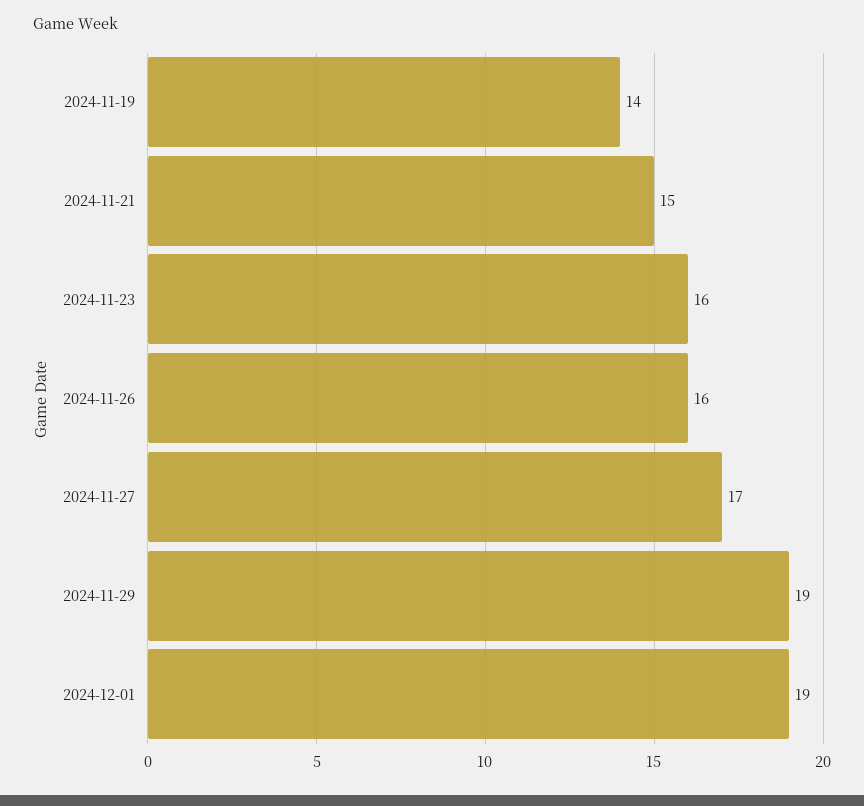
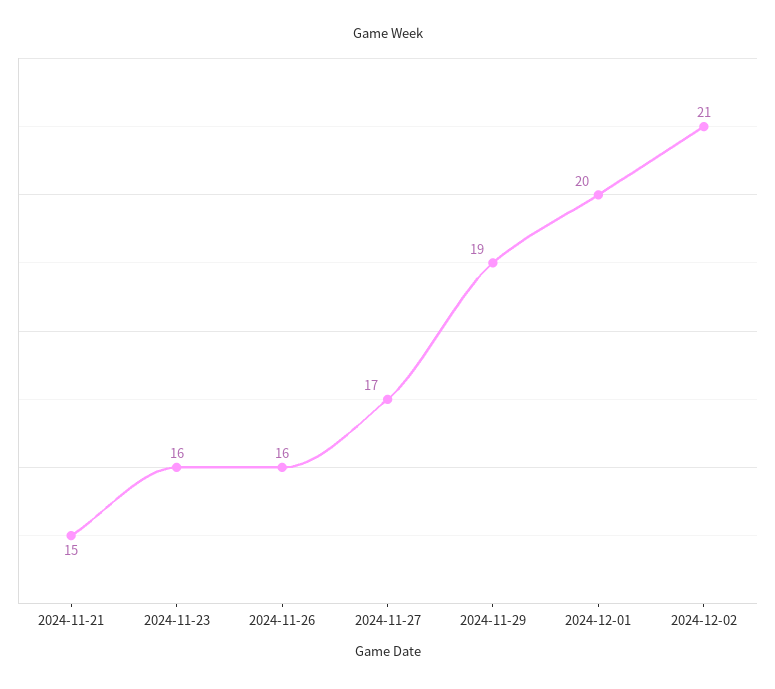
2024-11-19: 14 -> none
2024-12-01: 19 -> 20
2024-12-02: none -> 21

